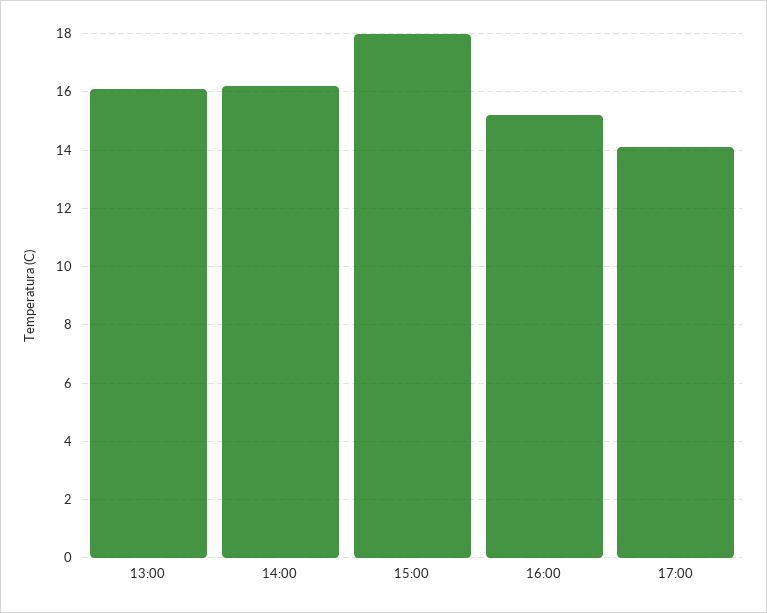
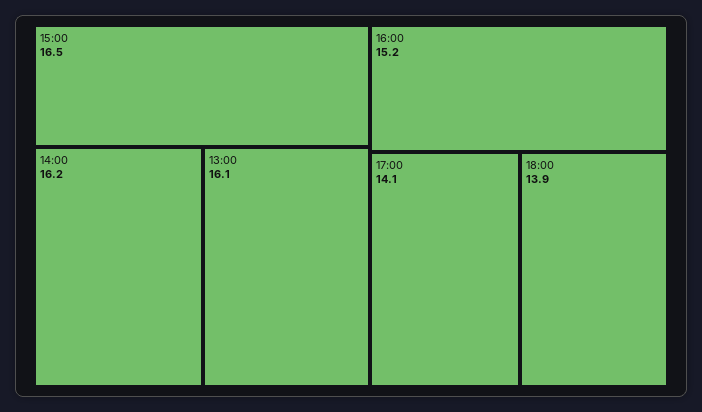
15:00: 18 -> 16.5
18:00: none -> 13.9

